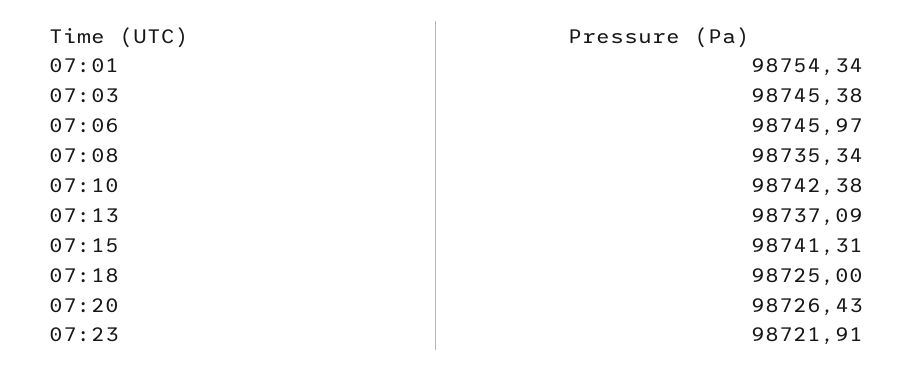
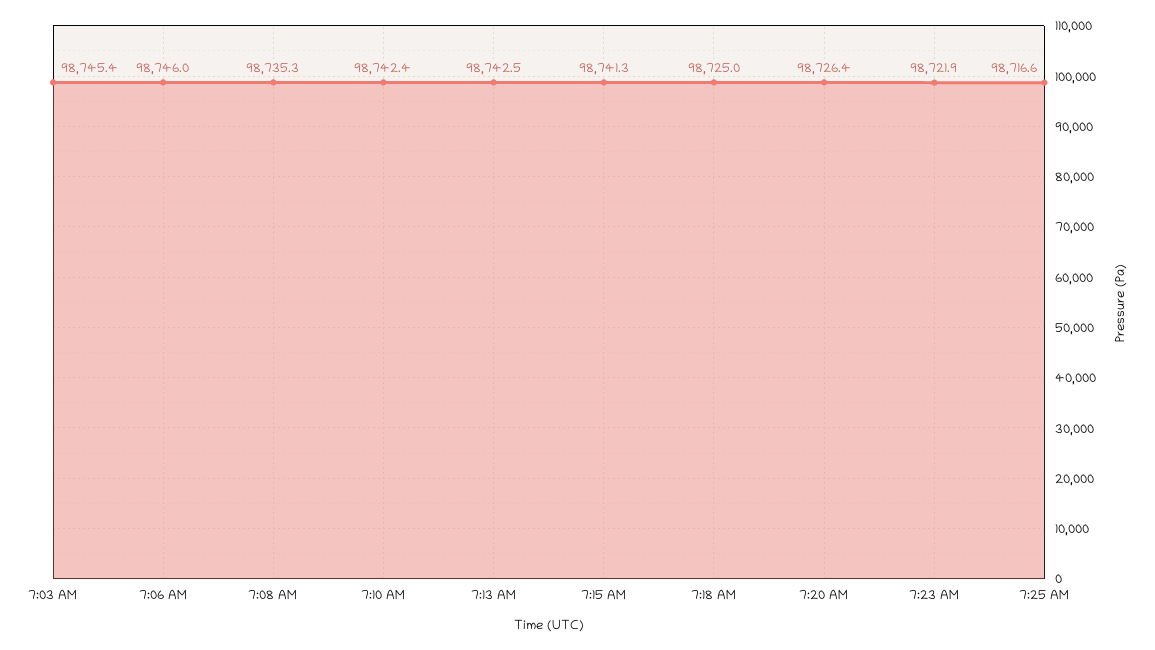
07:01: 98754.34 -> none
07:13: 98737.09 -> 98742.5
7:25 AM: none -> 98716.6

